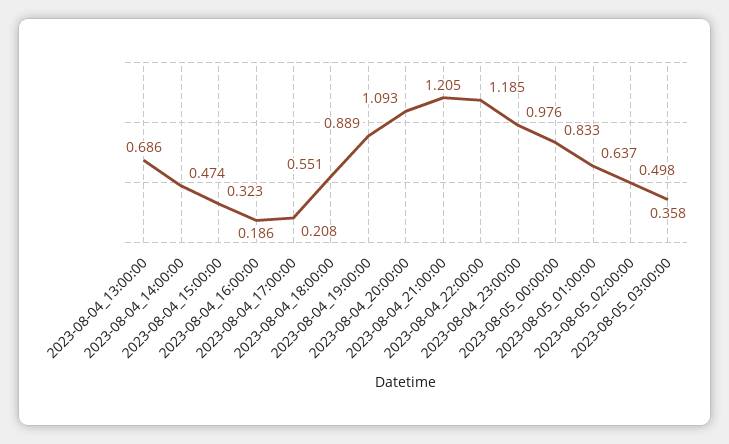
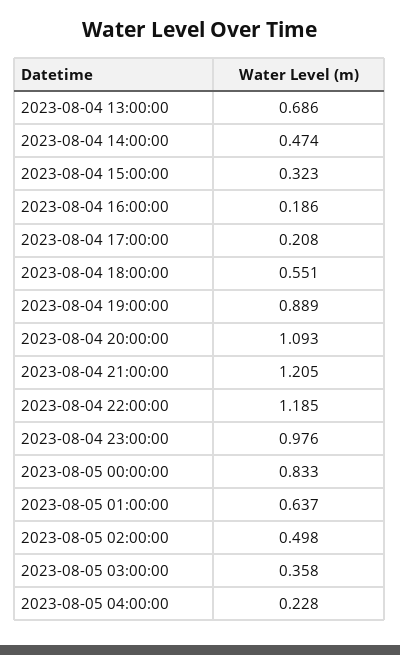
2023-08-05 04:00:00: none -> 0.228

